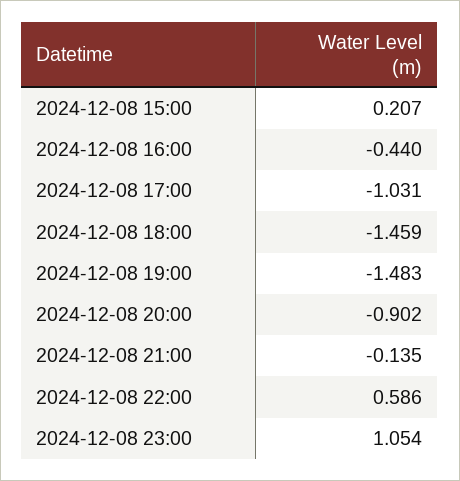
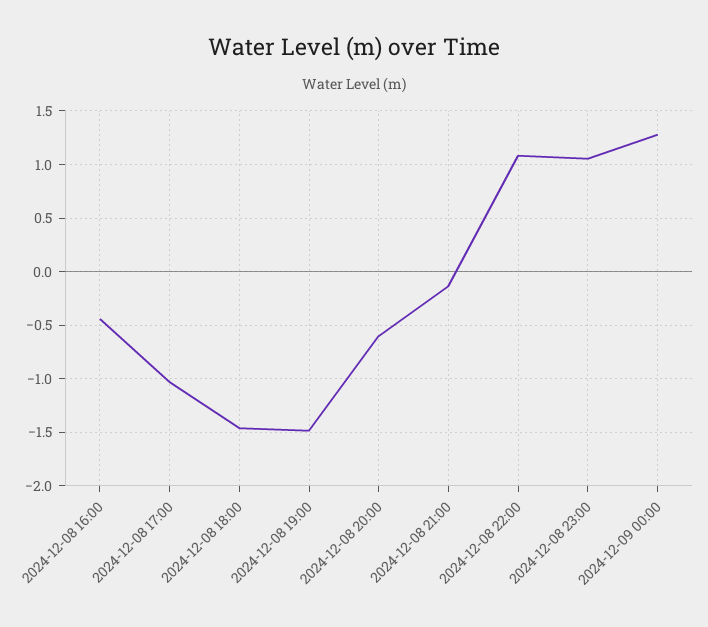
2024-12-08 15:00: 0.207 -> none
2024-12-08 20:00: -0.902 -> -0.6
2024-12-08 22:00: 0.586 -> 1.1
2024-12-09 00:00: none -> 1.3

